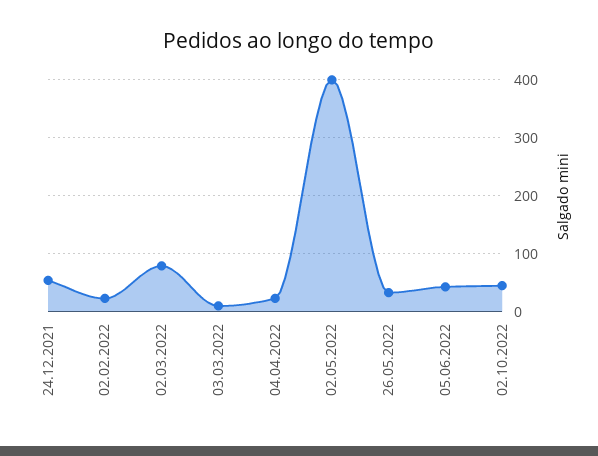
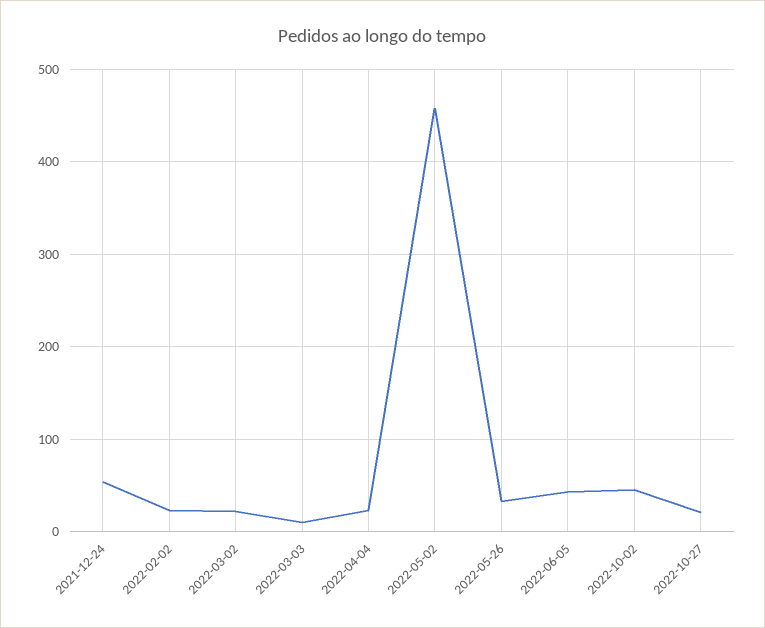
02.03.2022: 80 -> 20
02.05.2022: 400 -> 460
2022-10-27: none -> 20

